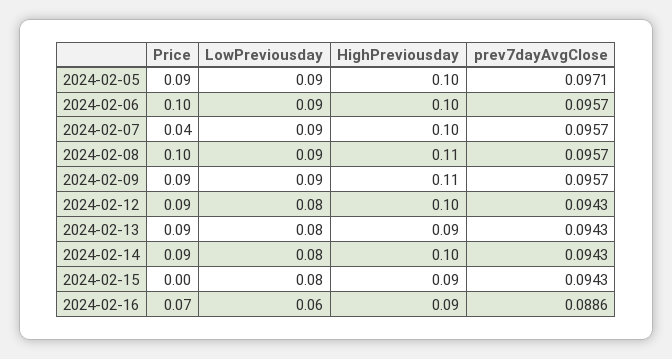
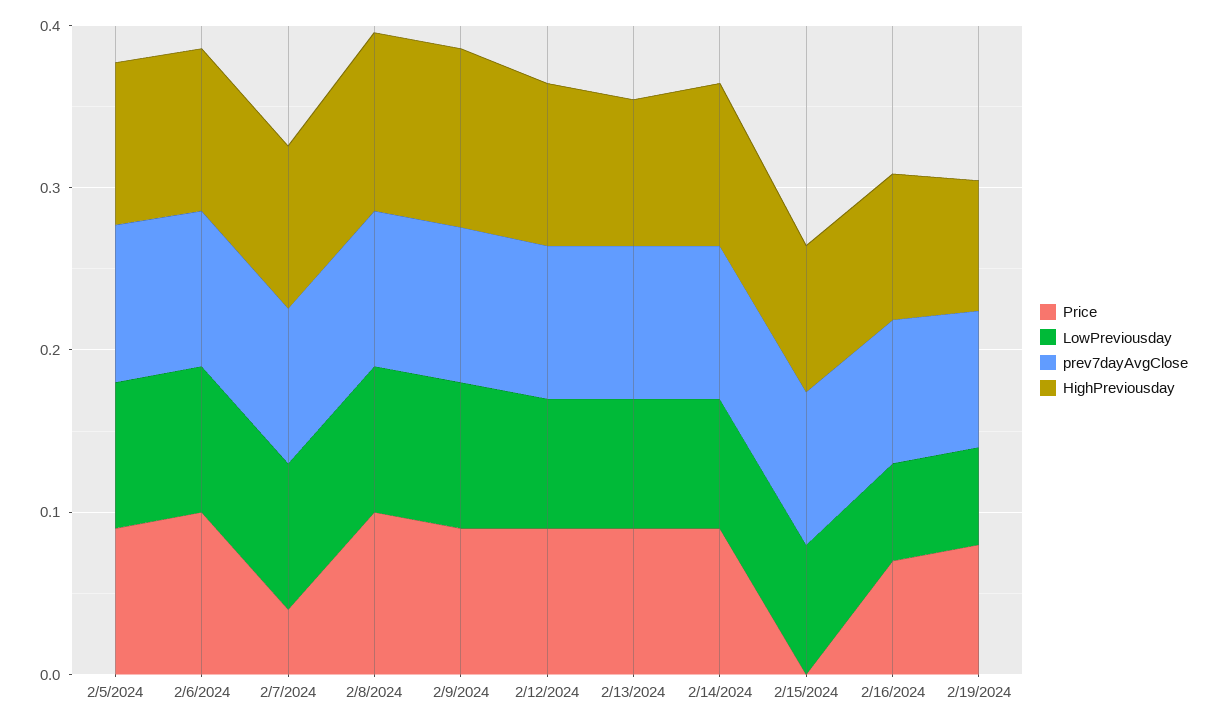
Price, 2/19/2024: none -> 0.08
LowPreviousday, 2/19/2024: none -> 0.06
prev7dayAvgClose, 2/19/2024: none -> 0.08
HighPreviousday, 2/19/2024: none -> 0.08

